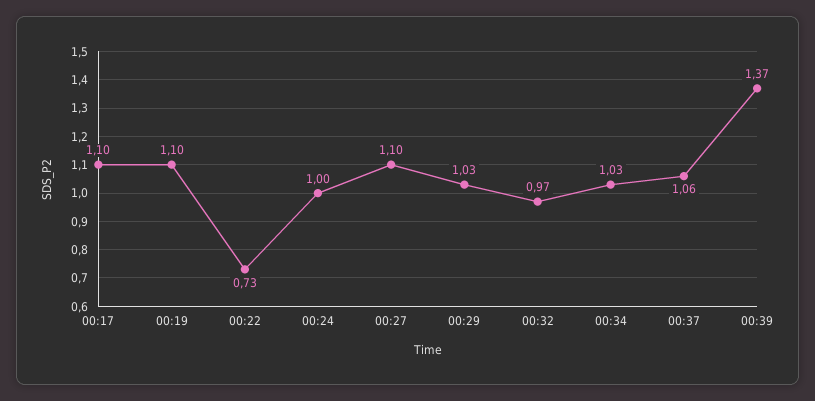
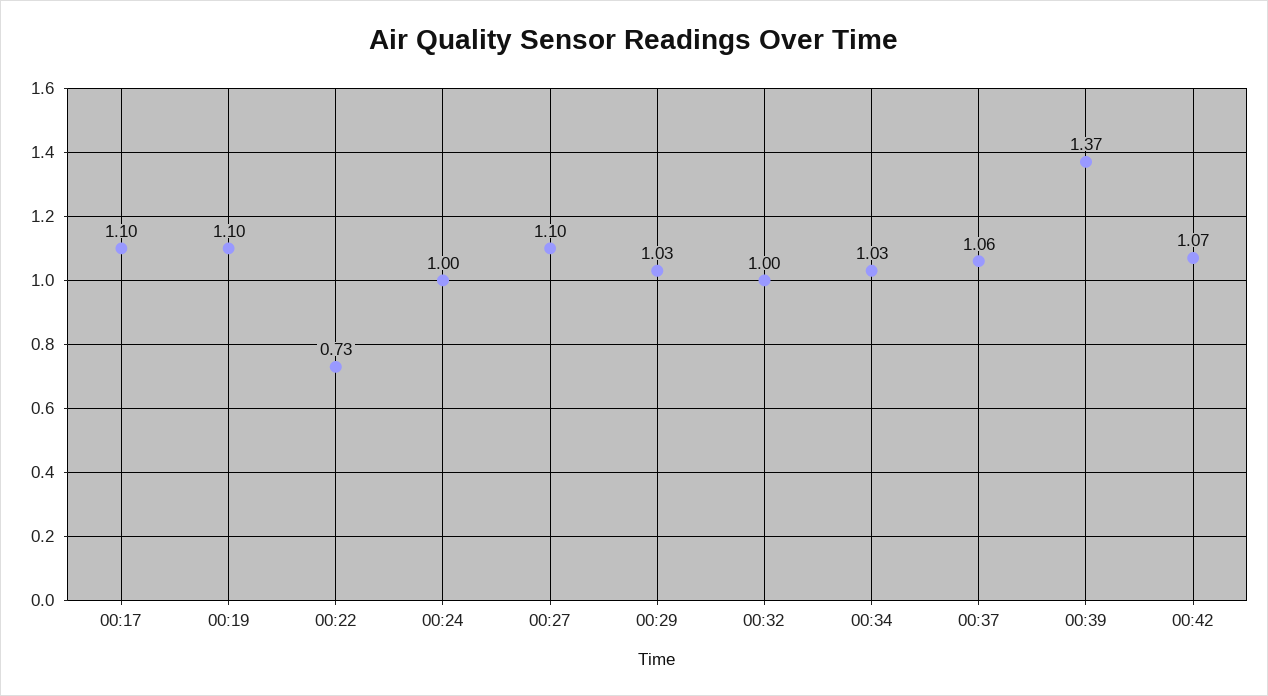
00:32: 0.97 -> 1
00:42: none -> 1.07

